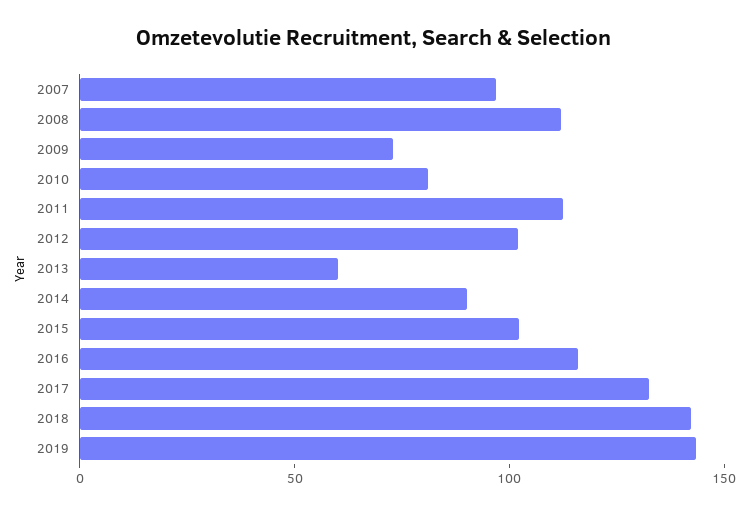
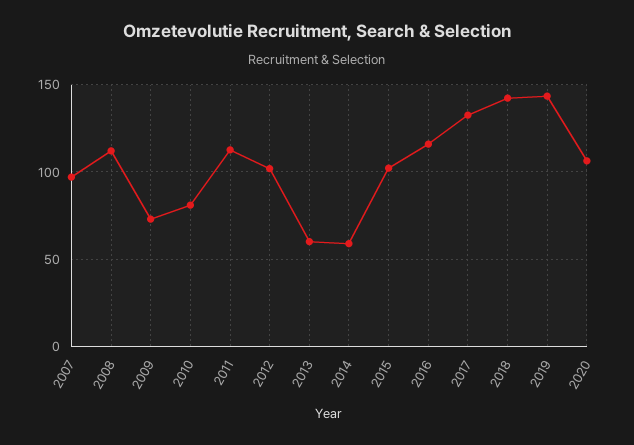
2014: 90 -> 60
2020: none -> 105

